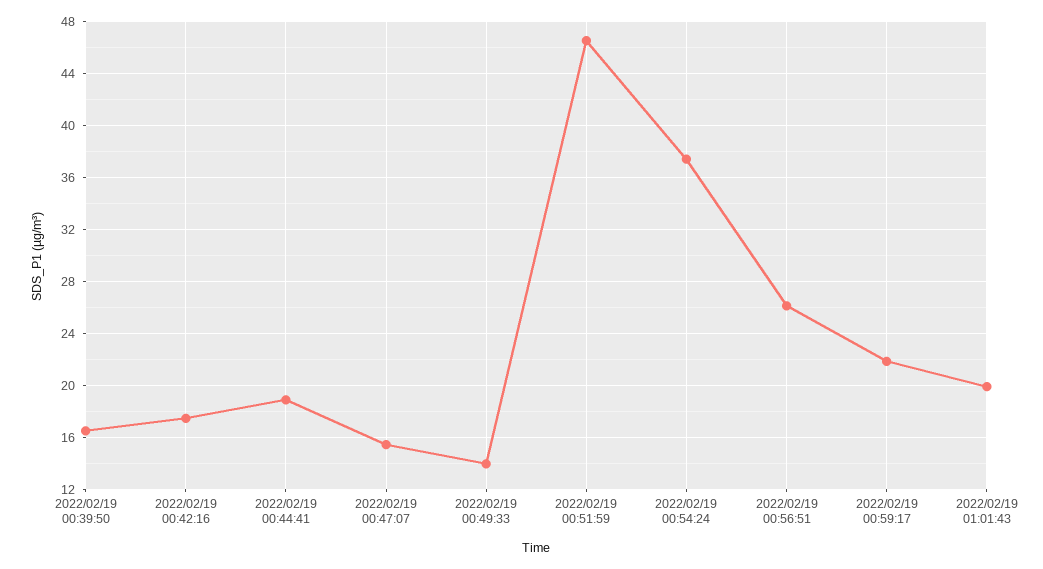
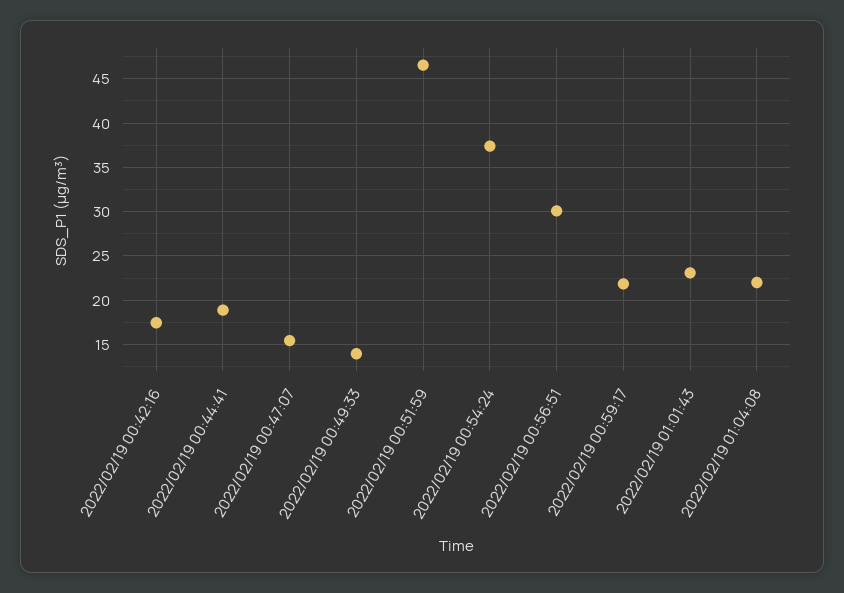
2022/02/19 00:39:50: 16.5 -> none
2022/02/19 00:56:51: 26 -> 30
2022/02/19 01:01:43: 20 -> 23
2022/02/19 01:04:08: none -> 22

